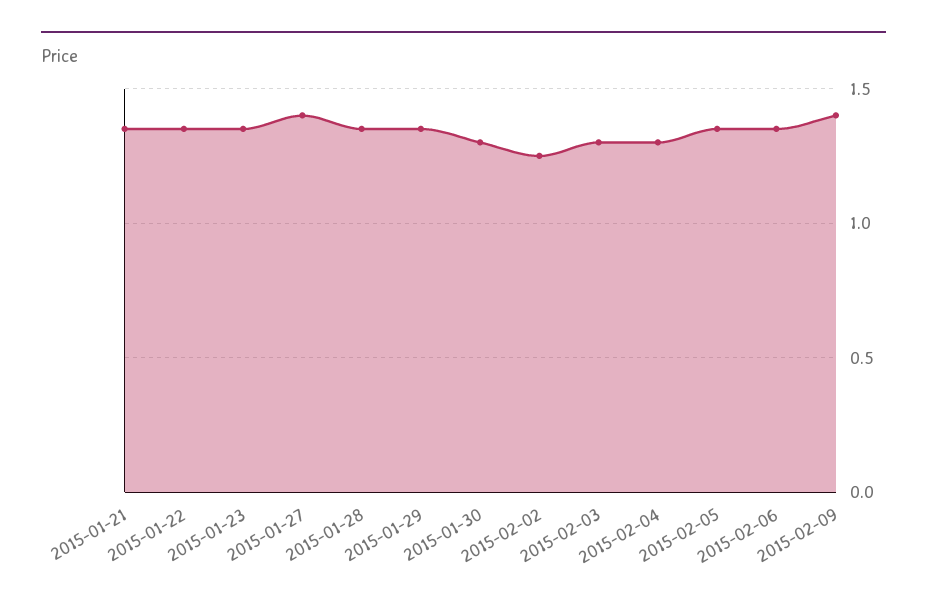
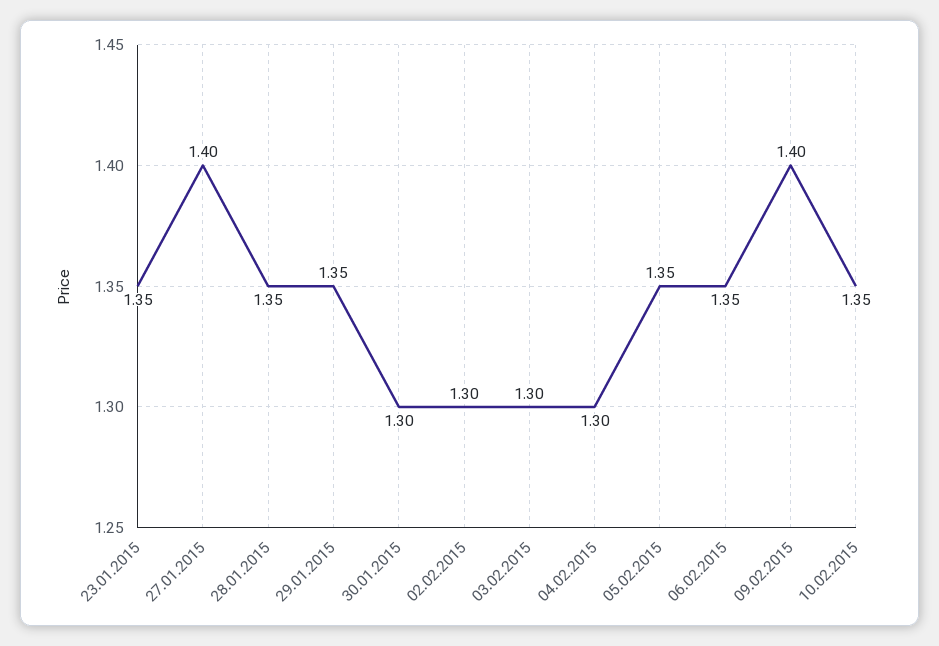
2015-01-21: 1.35 -> none
2015-01-22: 1.35 -> none
2015-02-02: 1.25 -> 1.3
10.02.2015: none -> 1.35

